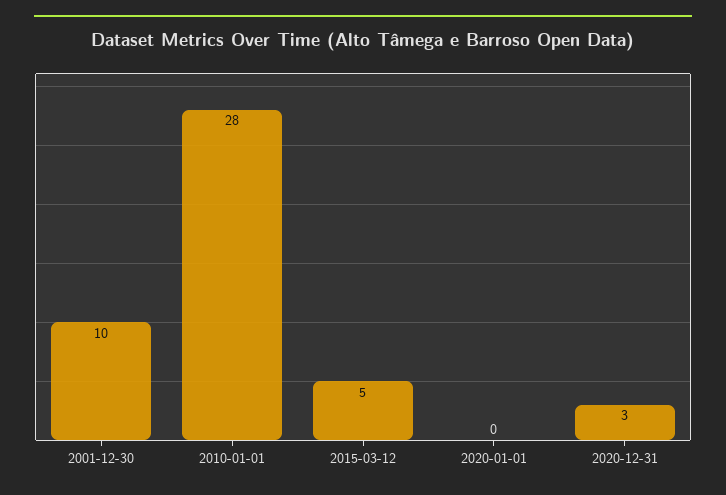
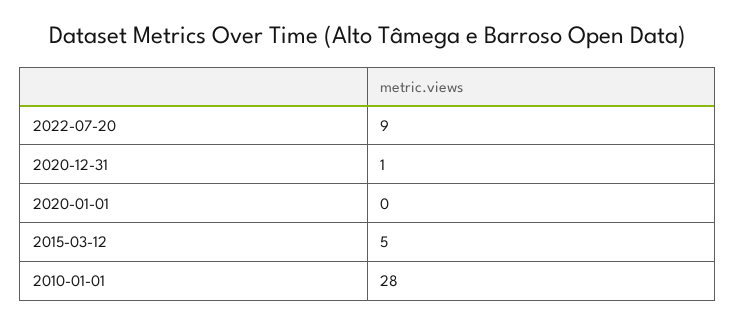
2001-12-30: 10 -> none
2020-12-31: 3 -> 1
2022-07-20: none -> 9

